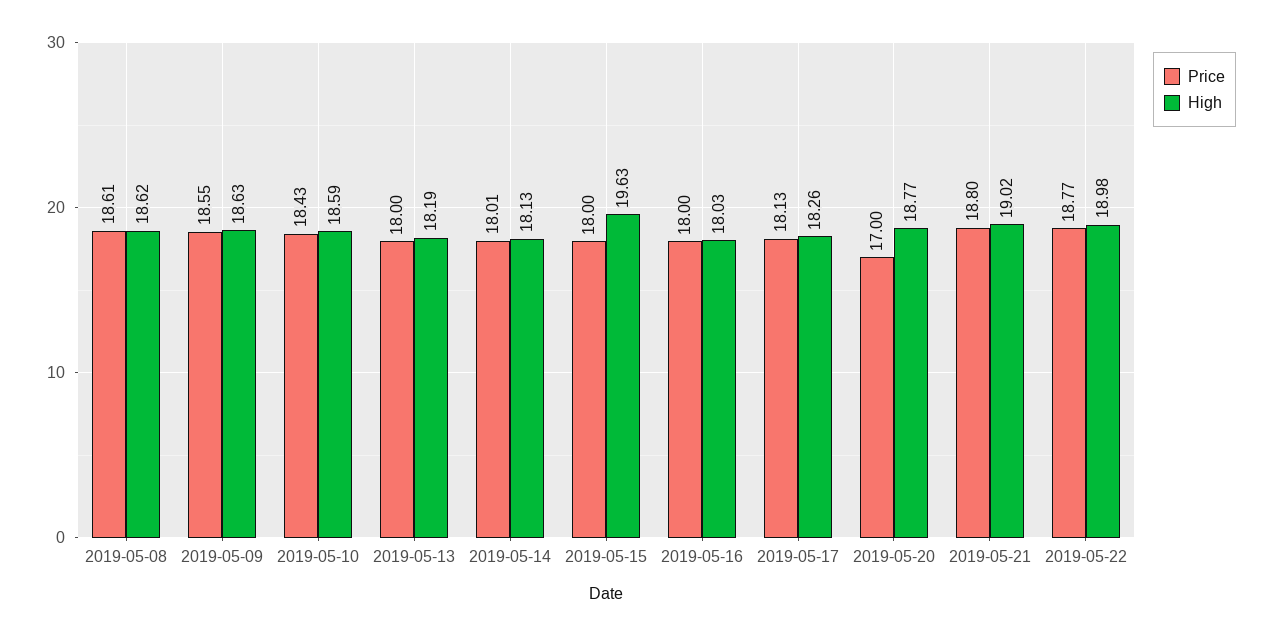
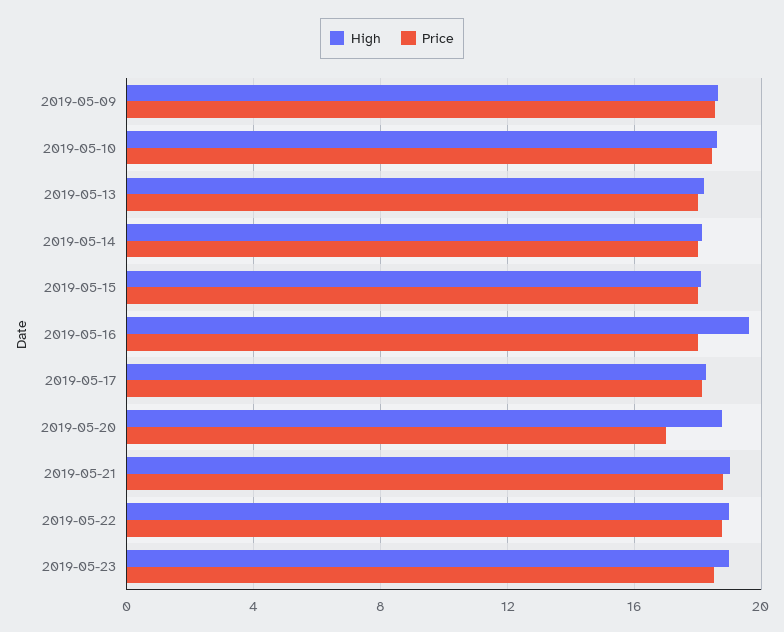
Price, 2019-05-08: 18.61 -> none
High, 2019-05-08: 18.62 -> none
High, 2019-05-15: 19.63 -> 18
High, 2019-05-16: 18.03 -> 19.5
High, 2019-05-23: none -> 19
Price, 2019-05-23: none -> 18.5

